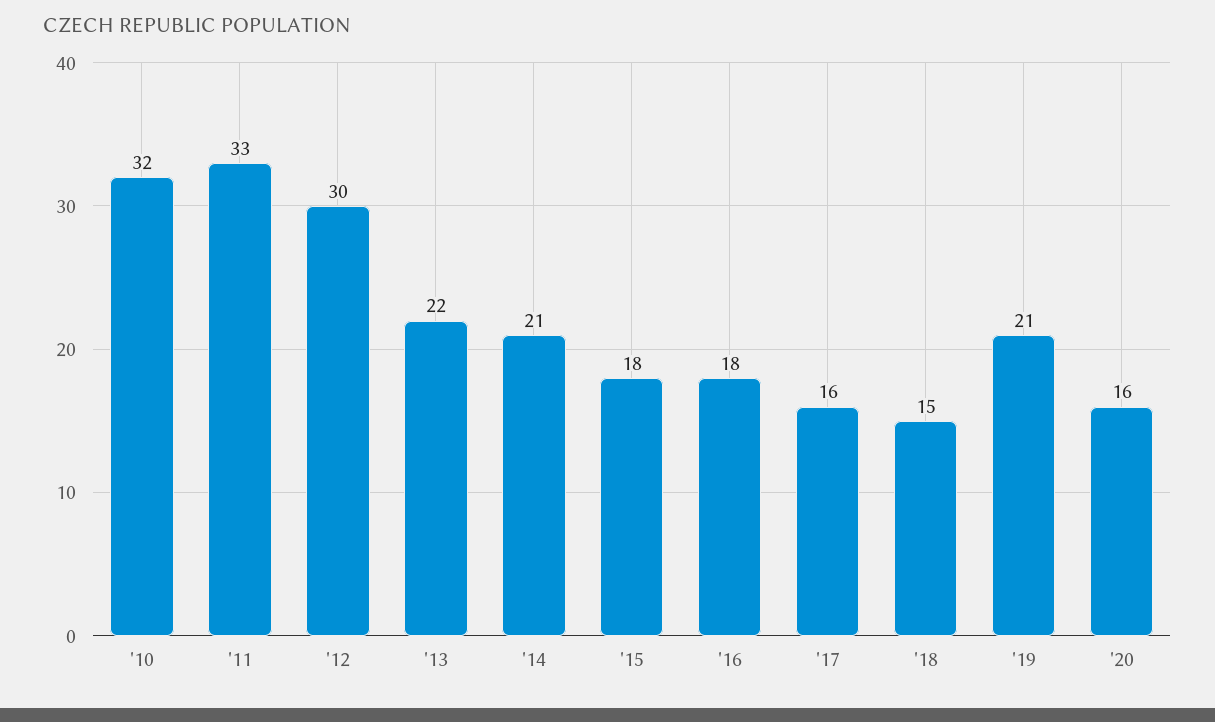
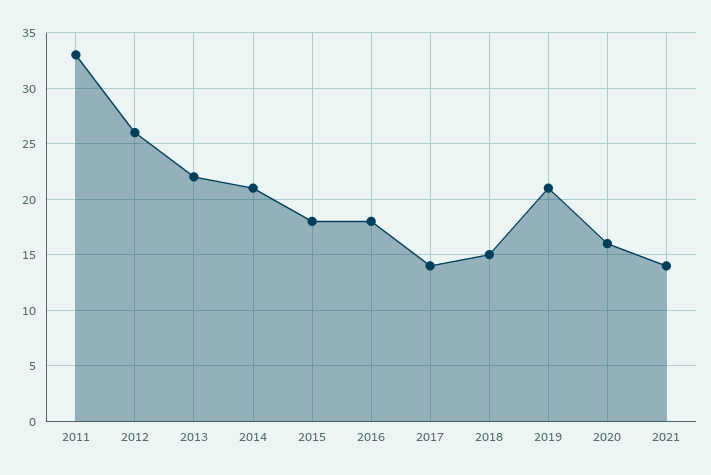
'10: 32 -> none
'12: 30 -> 26
'17: 16 -> 14
2021: none -> 14

